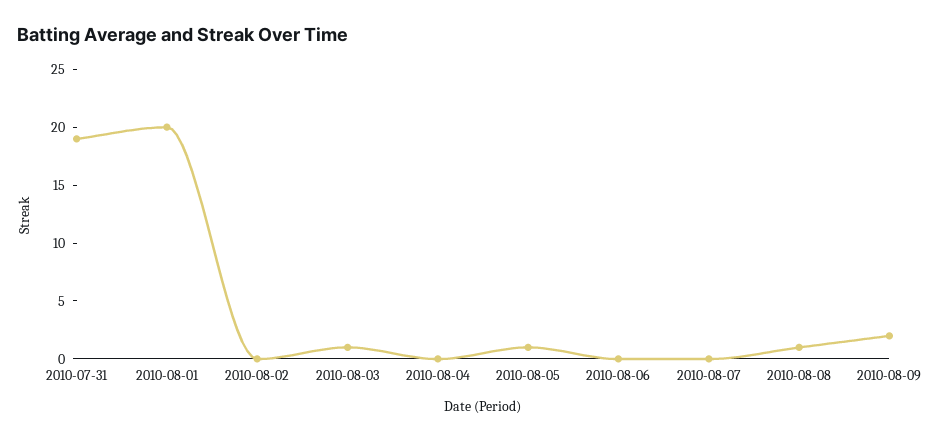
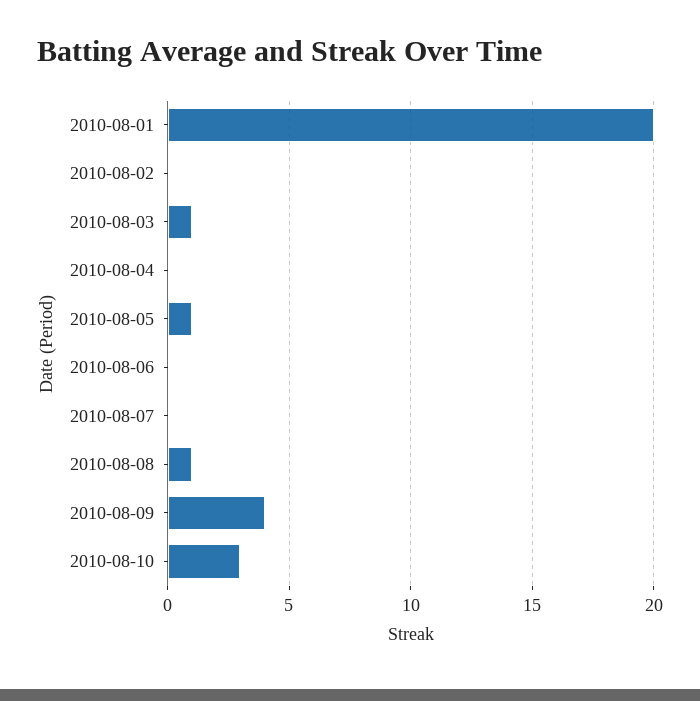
2010-07-31: 19 -> none
2010-08-09: 2 -> 4
2010-08-10: none -> 3

